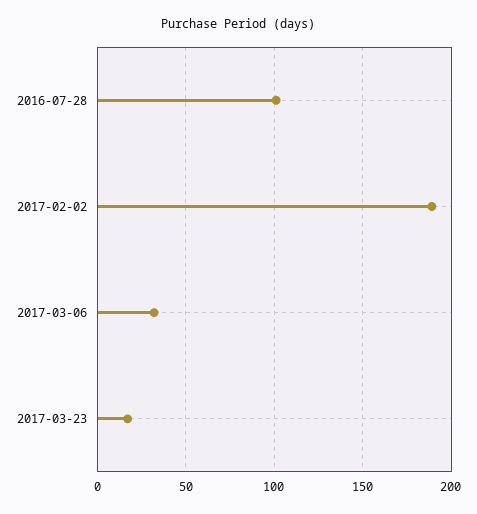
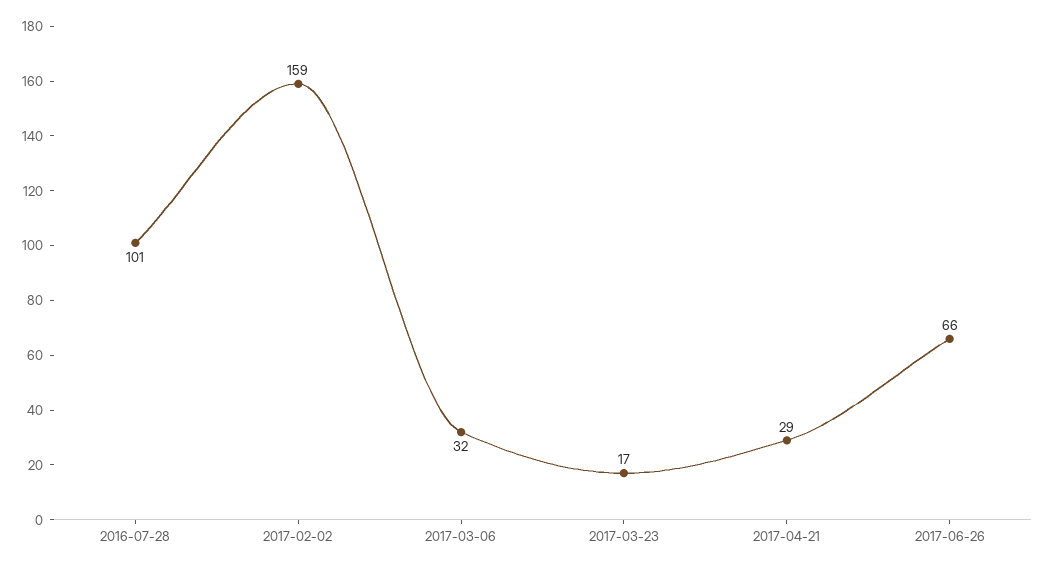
2017-02-02: 190 -> 159
2017-04-21: none -> 29
2017-06-26: none -> 66

